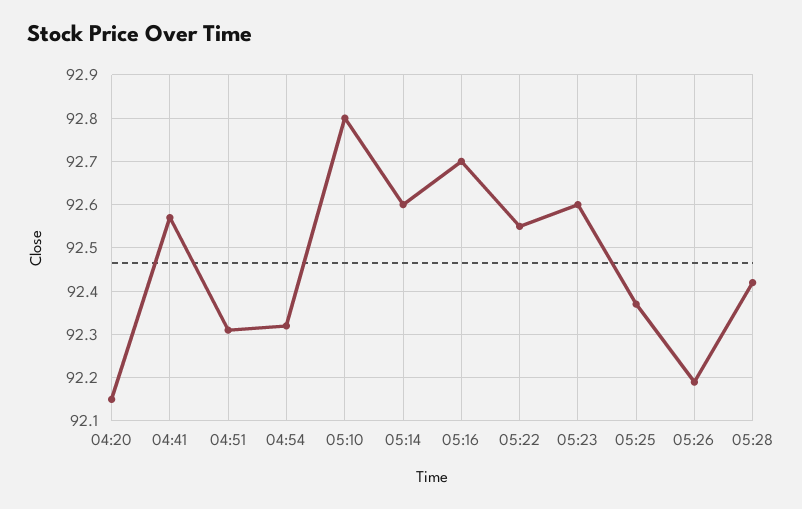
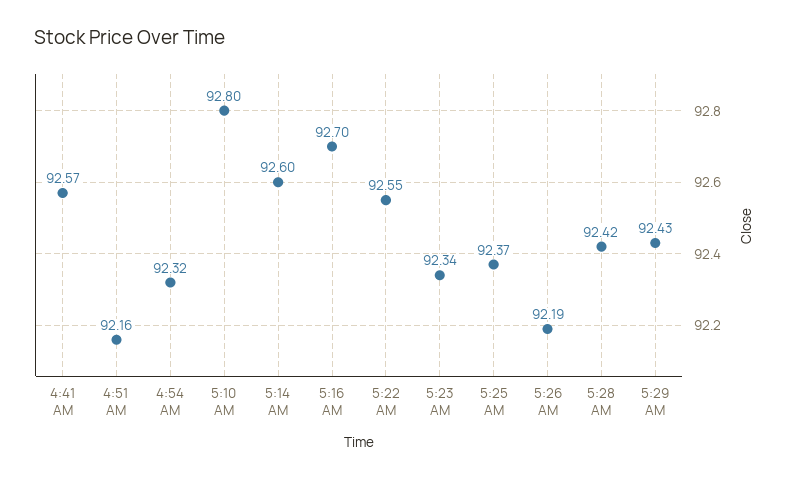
04:20: 92.15 -> none
04:51: 92.3 -> 92.16
05:23: 92.6 -> 92.34
5:29 AM: none -> 92.43

